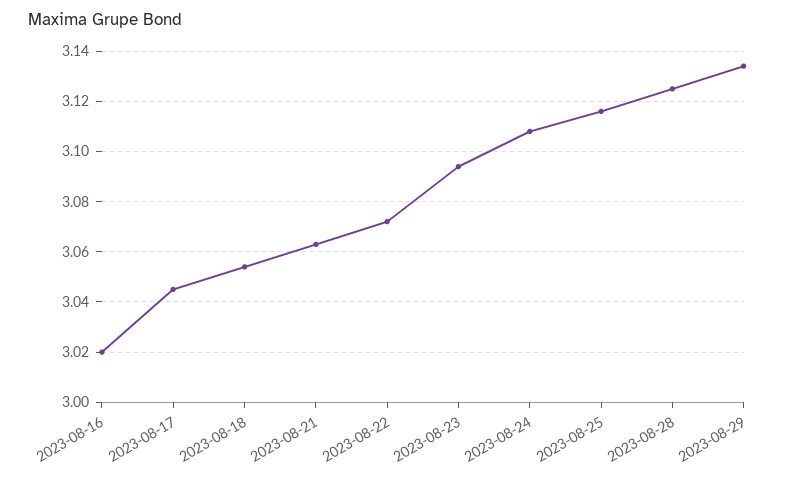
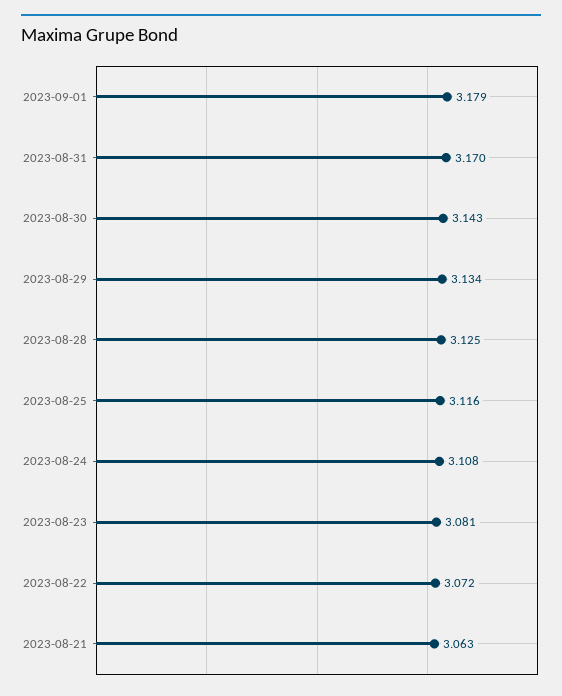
2023-08-16: 3.02 -> none
2023-08-17: 3.045 -> none
2023-08-18: 3.055 -> none
2023-08-23: 3.095 -> 3.081
2023-09-01: none -> 3.179
2023-08-31: none -> 3.17
2023-08-30: none -> 3.143

